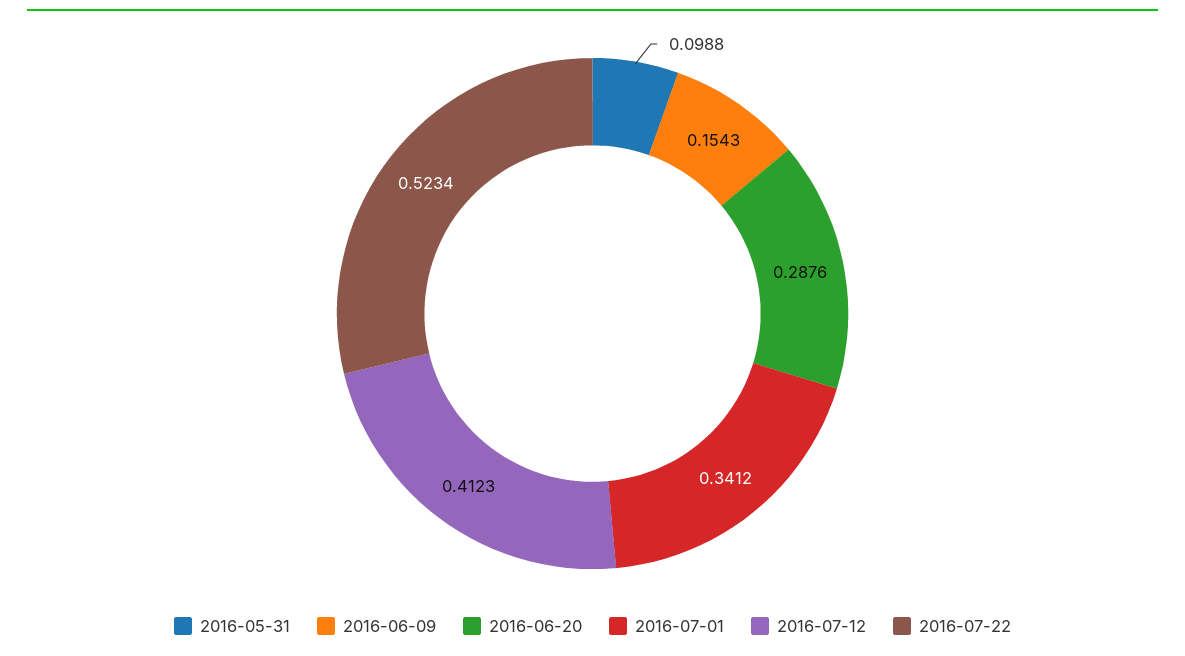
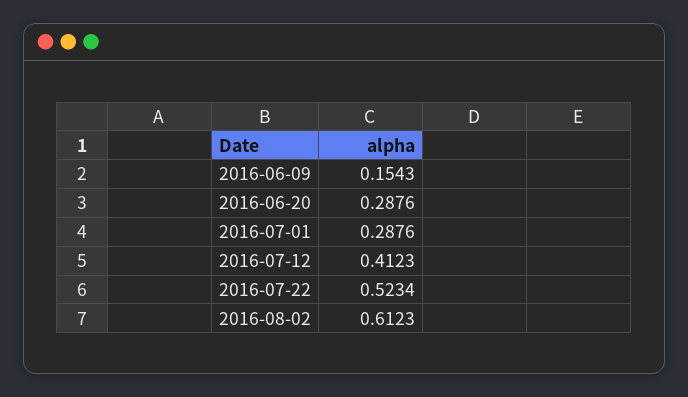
2016-05-31: 0.0988 -> none
2016-07-01: 0.3412 -> 0.2876
2016-08-02: none -> 0.6123

